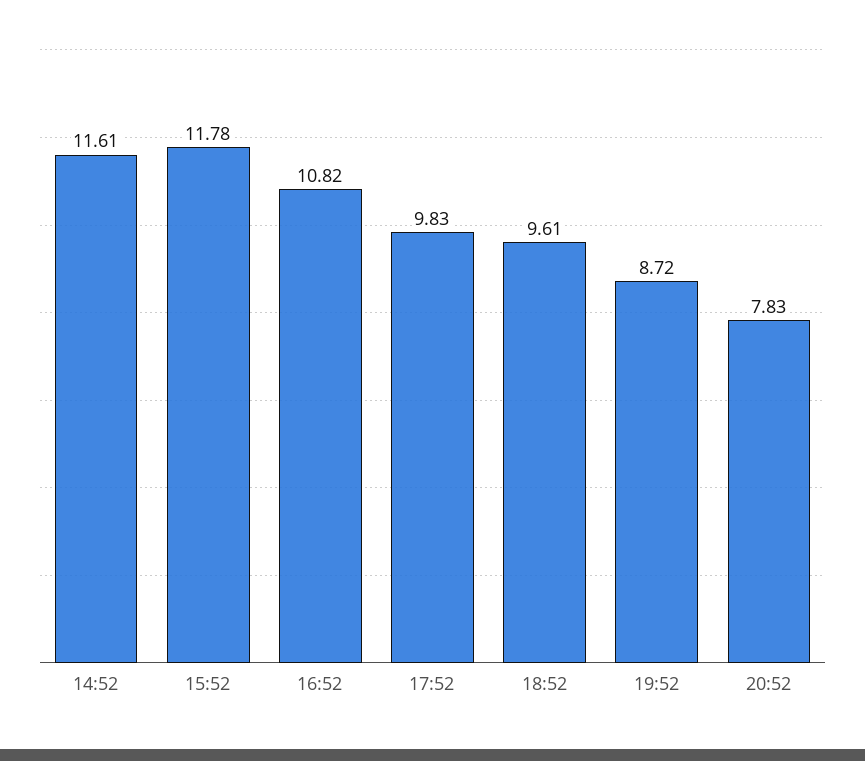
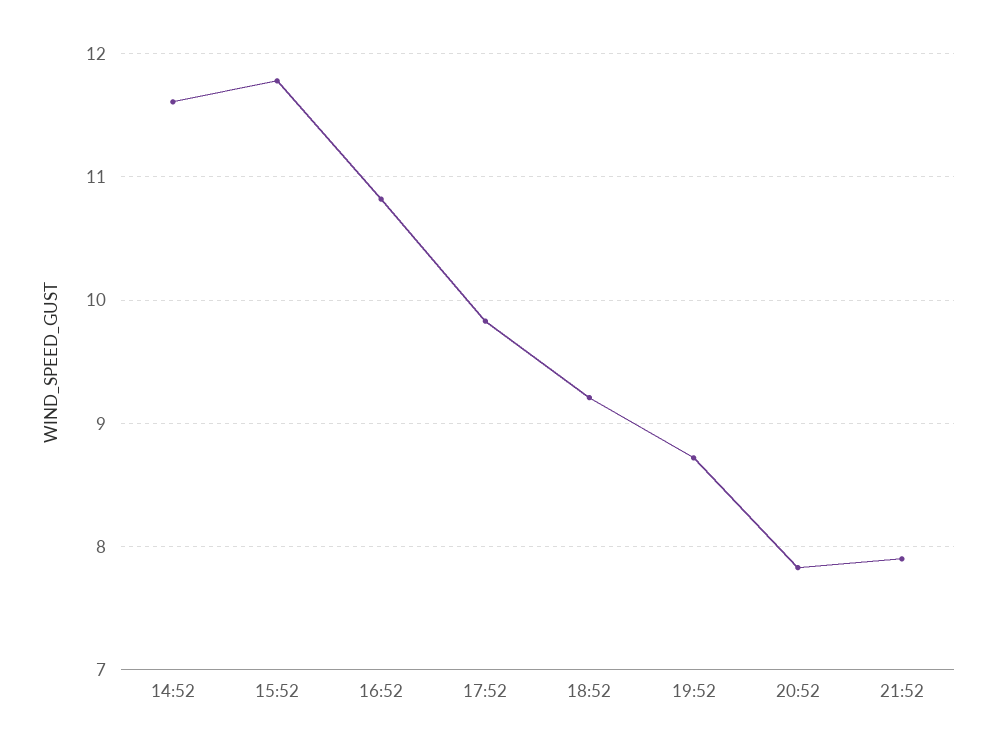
18:52: 9.61 -> 9.2
21:52: none -> 7.9

